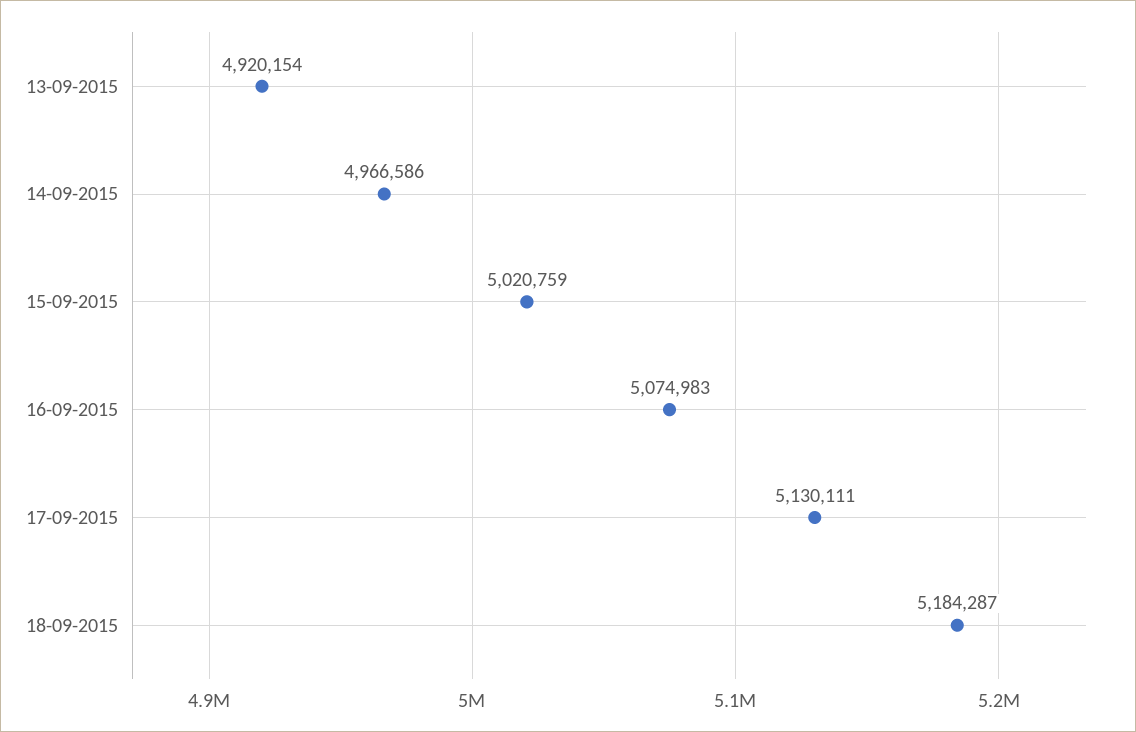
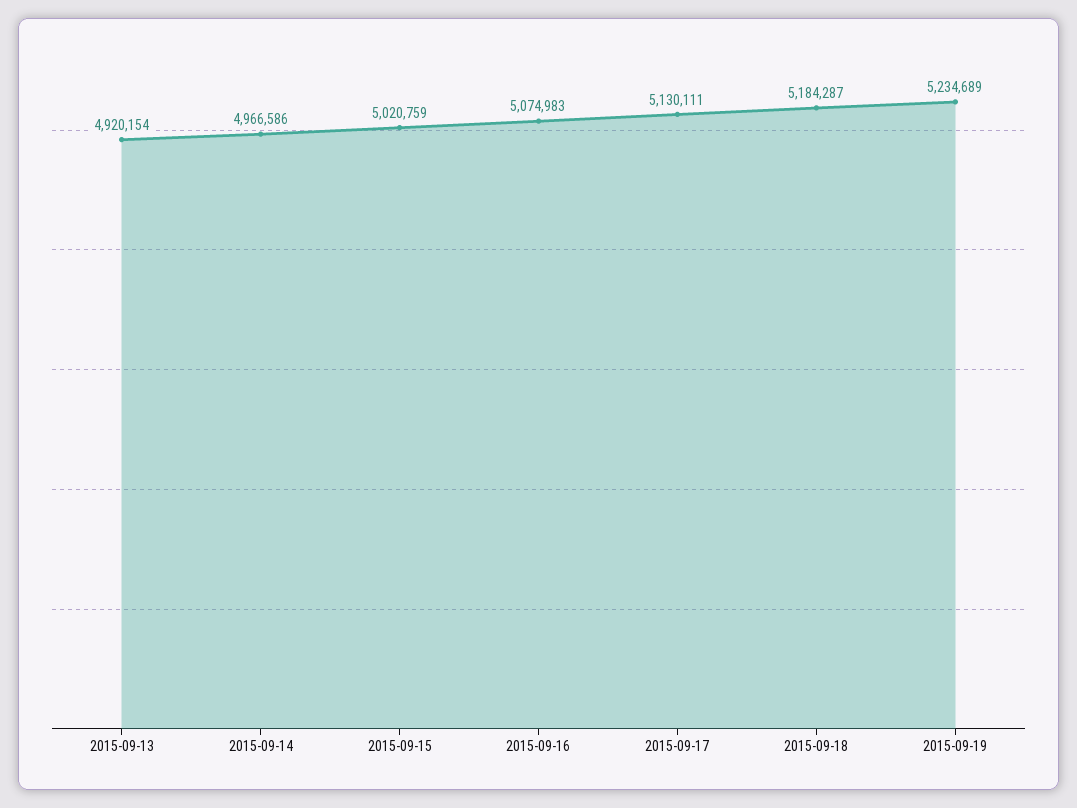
2015-09-19: none -> 5234689

